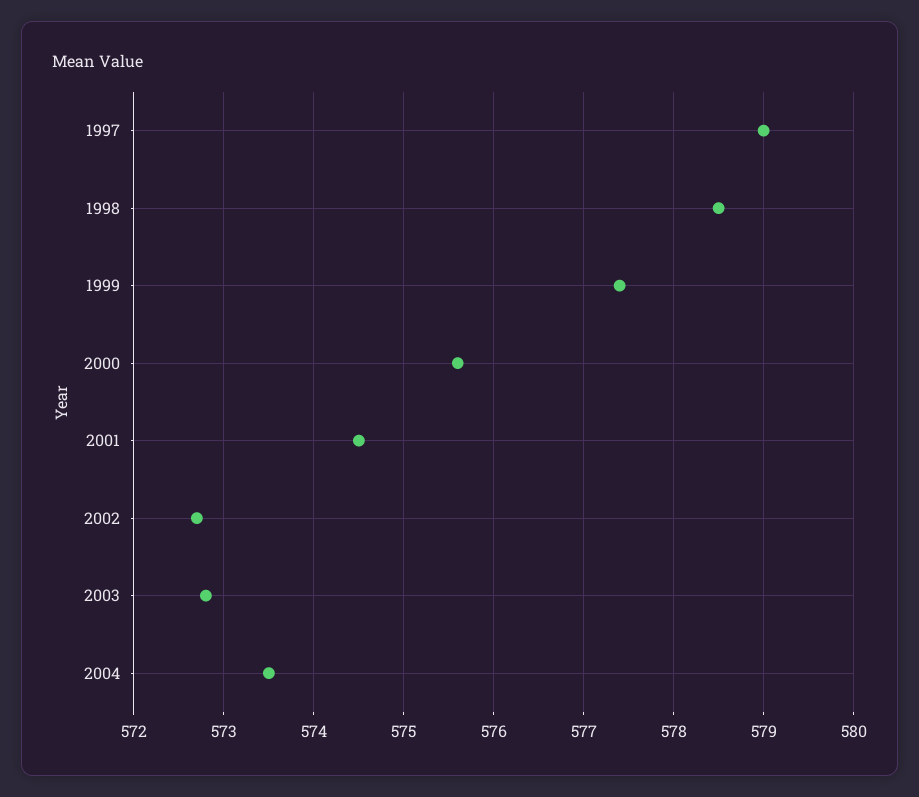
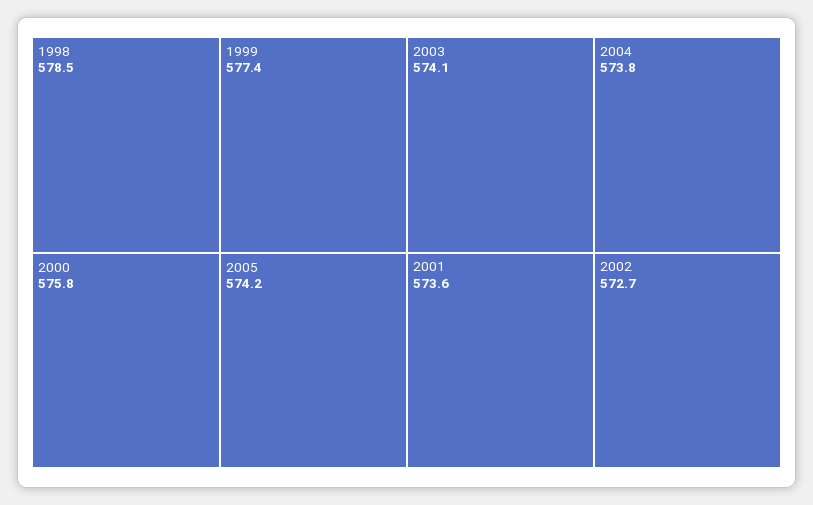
1997: 579 -> none
2000: 575.6 -> 575.8
2001: 574.5 -> 573.6
2003: 572.8 -> 574.1
2004: 573.5 -> 573.8
2005: none -> 574.2

